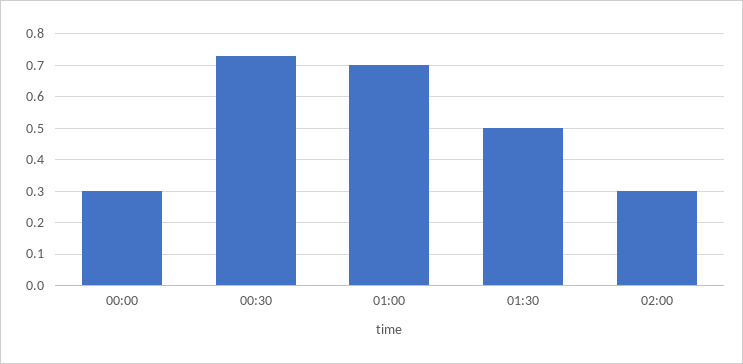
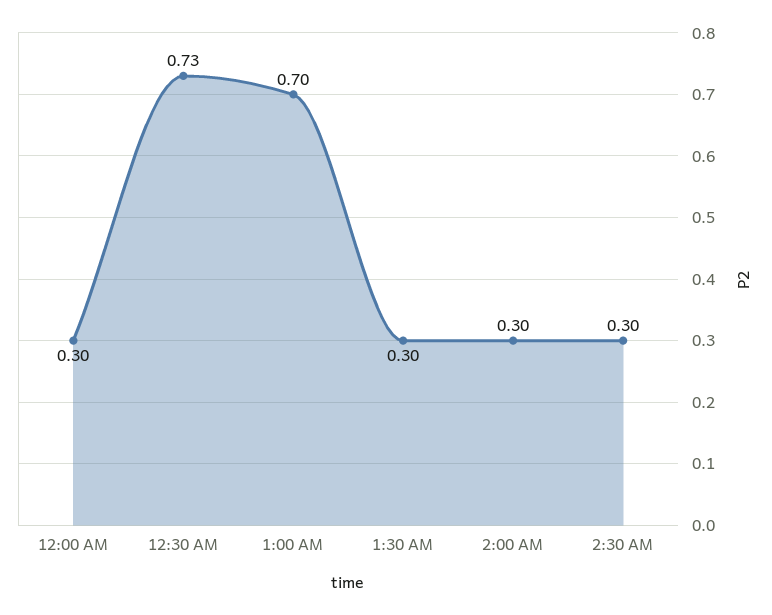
01:30: 0.5 -> 0.3
2:30 AM: none -> 0.3

